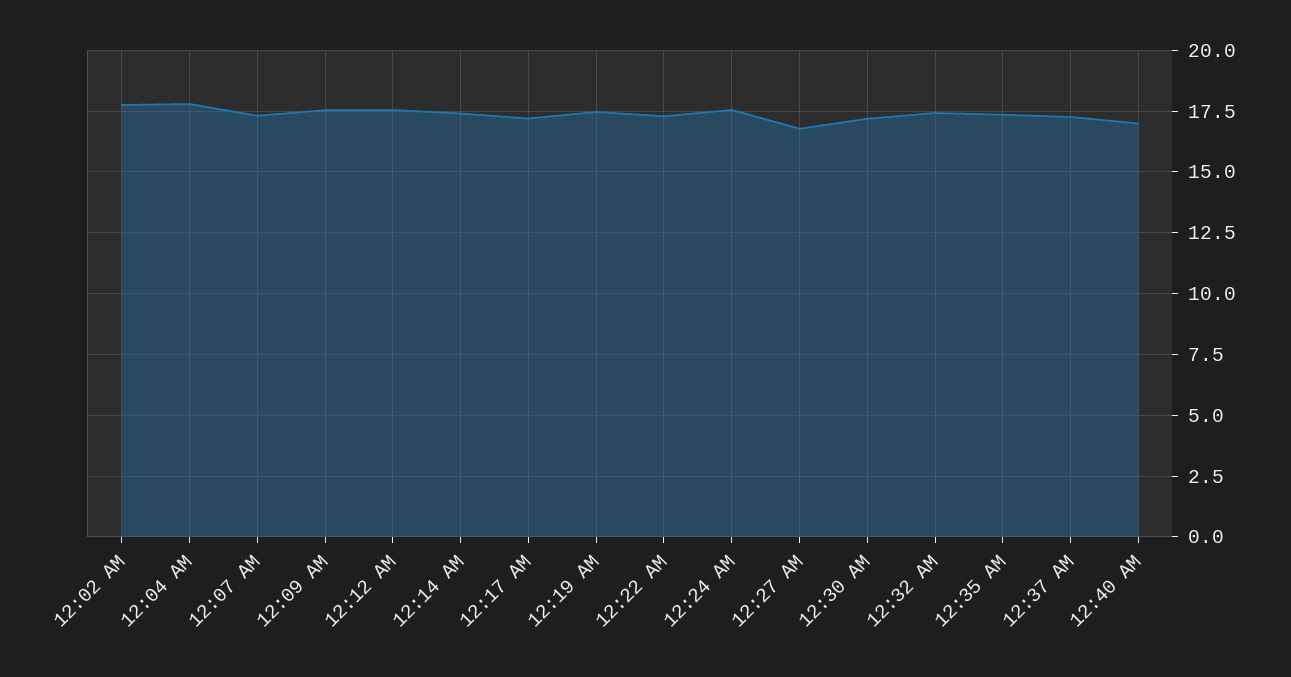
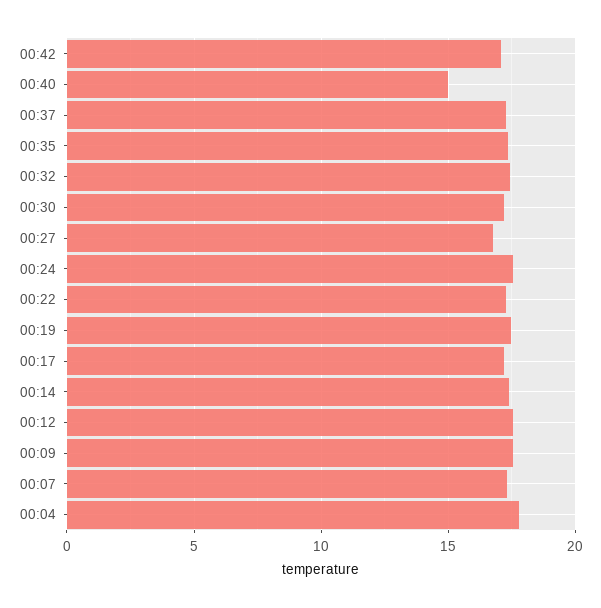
12:02 AM: 17.75 -> none
12:40 AM: 17 -> 15
00:42: none -> 17

